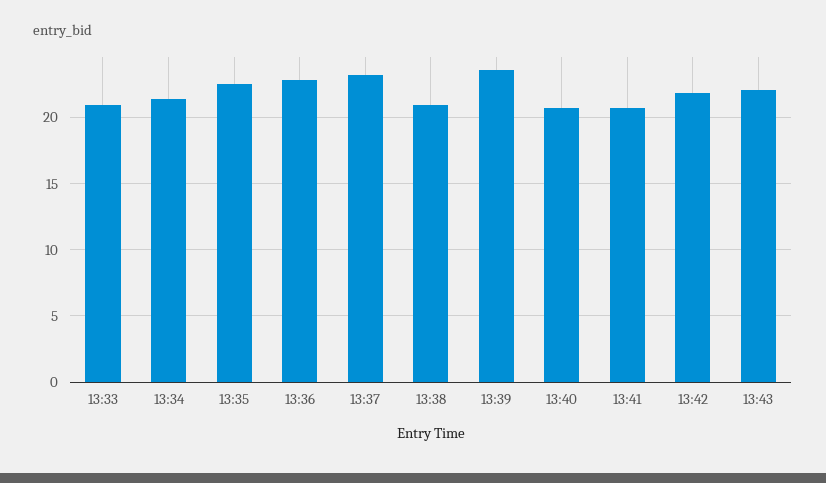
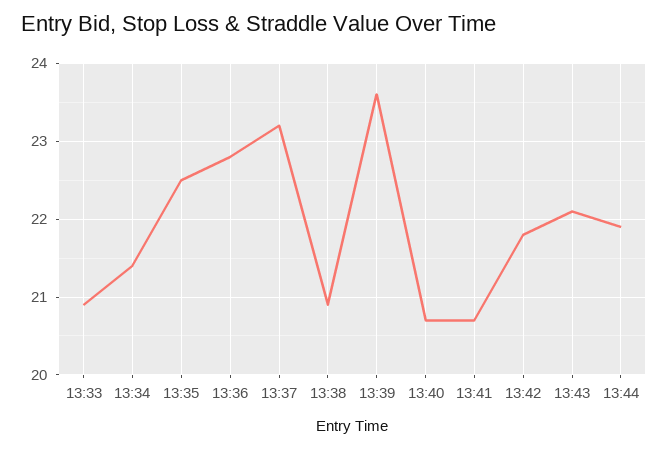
13:44: none -> 21.9

